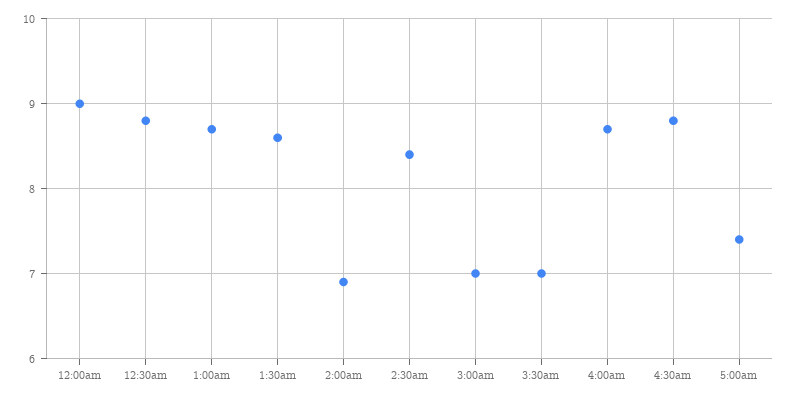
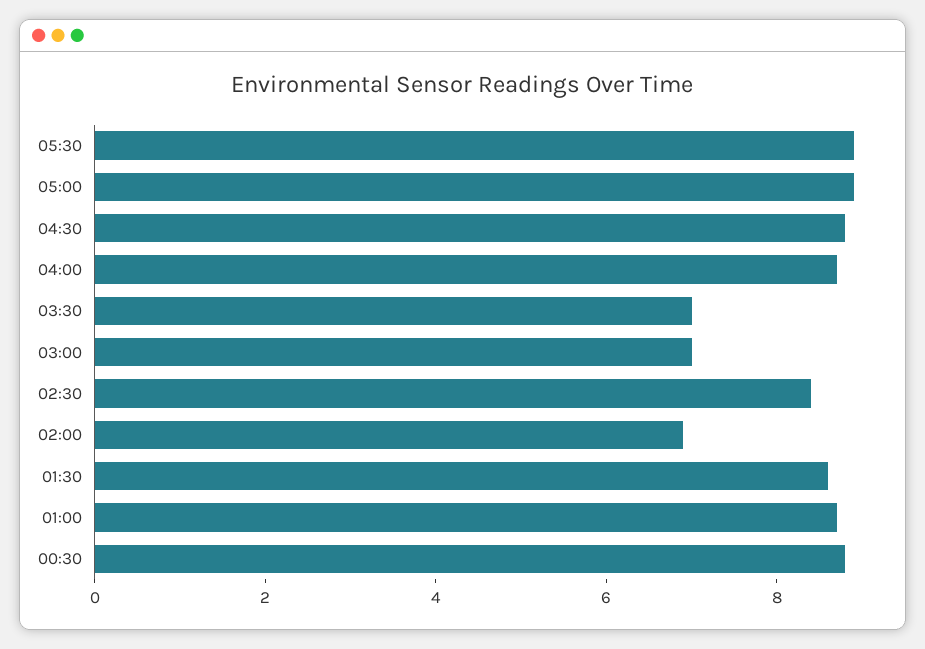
12:00am: 9 -> none
5:00am: 7.4 -> 9
05:30: none -> 9

